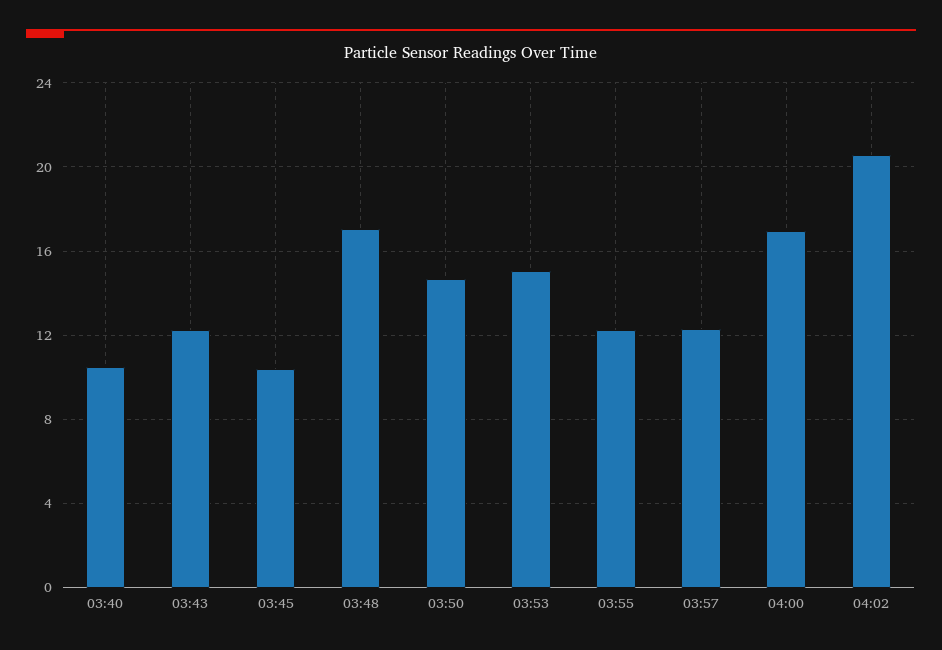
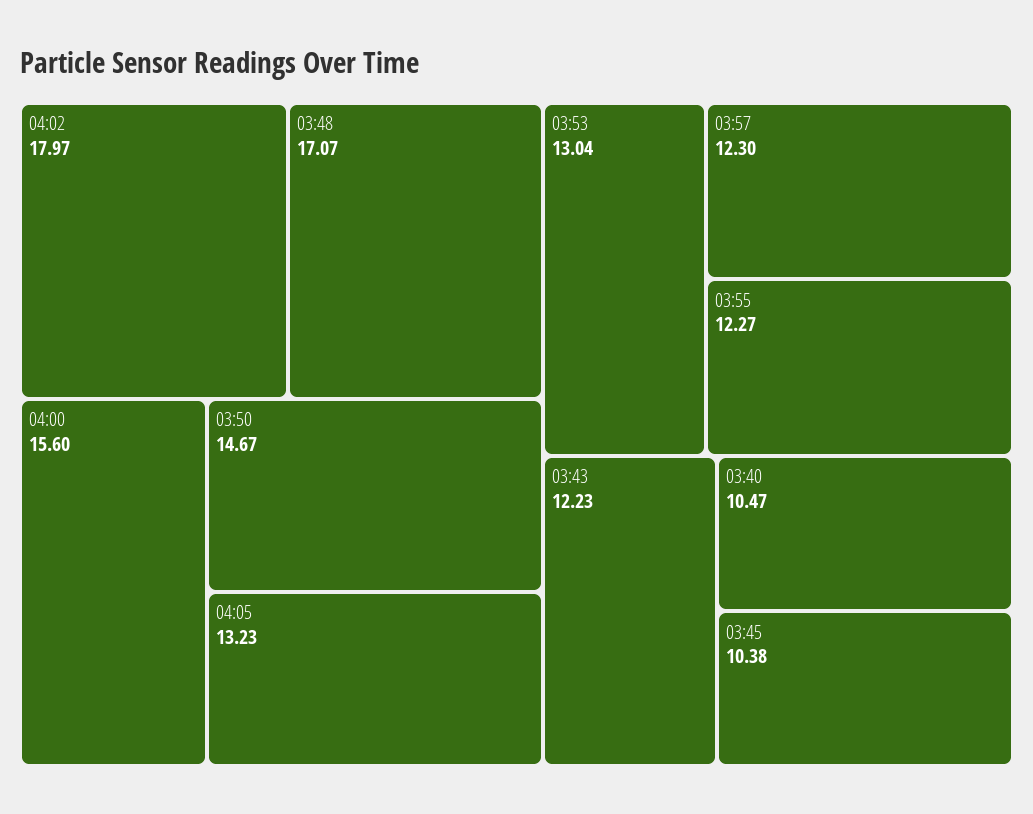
03:53: 15 -> 13.04
04:00: 17 -> 15.6
04:02: 20.5 -> 17.97
04:05: none -> 13.23

